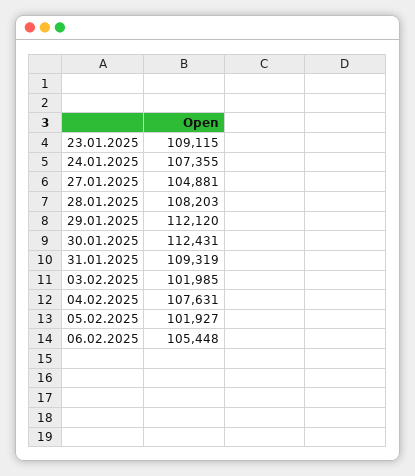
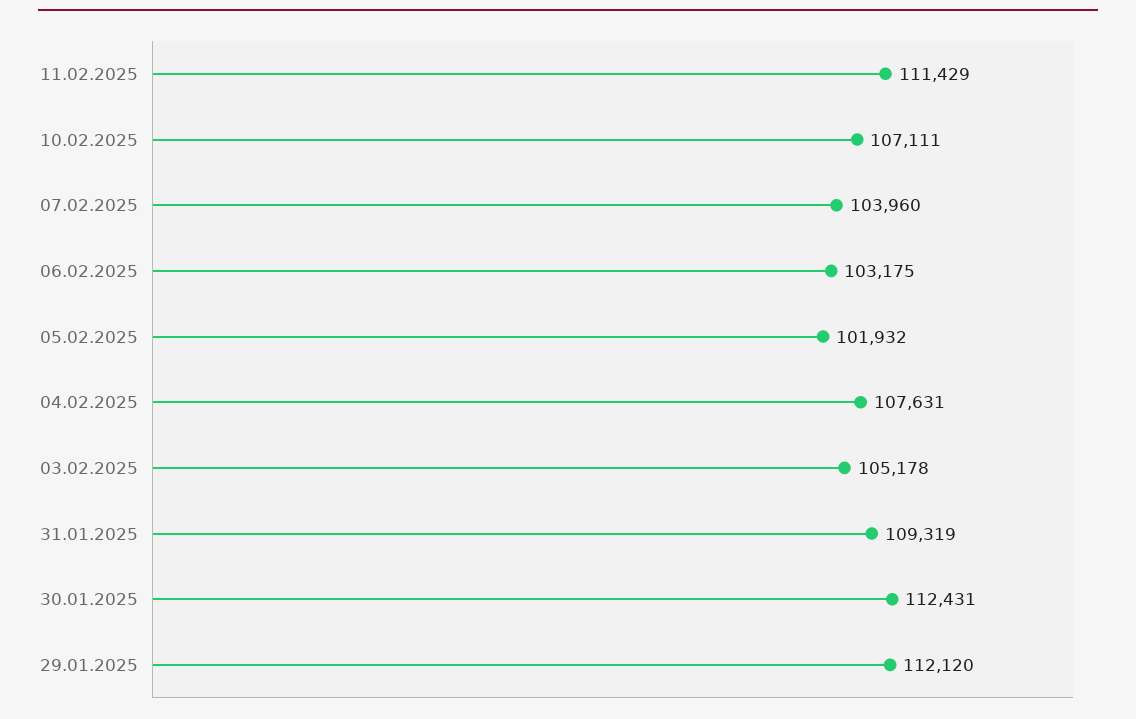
23.01.2025: 109115 -> none
24.01.2025: 107355 -> none
27.01.2025: 104881 -> none
28.01.2025: 108203 -> none
03.02.2025: 101985 -> 105178
05.02.2025: 101927 -> 101932
06.02.2025: 105448 -> 103175
11.02.2025: none -> 111429
10.02.2025: none -> 107111
07.02.2025: none -> 103960

